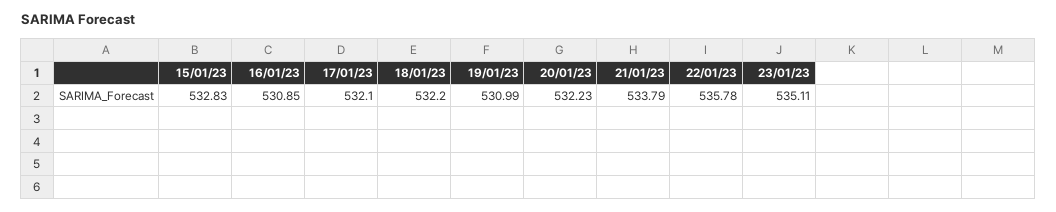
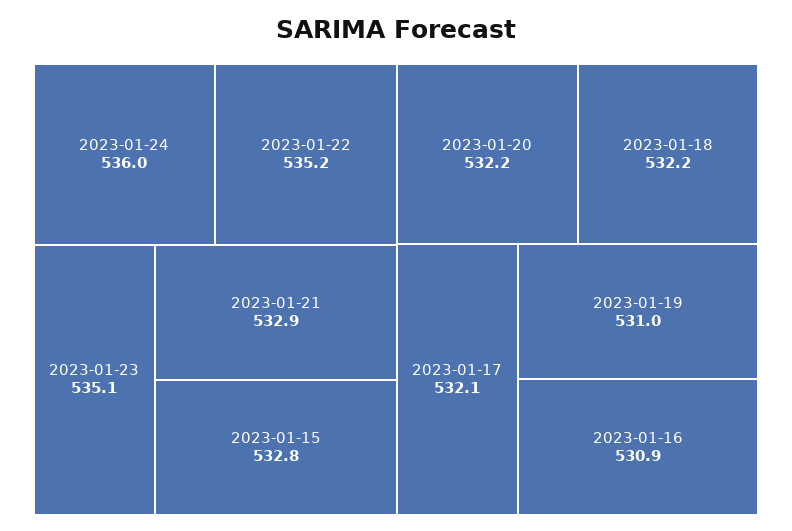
21/01/23: 533.79 -> 532.9
22/01/23: 535.78 -> 535.2
2023-01-24: none -> 536

